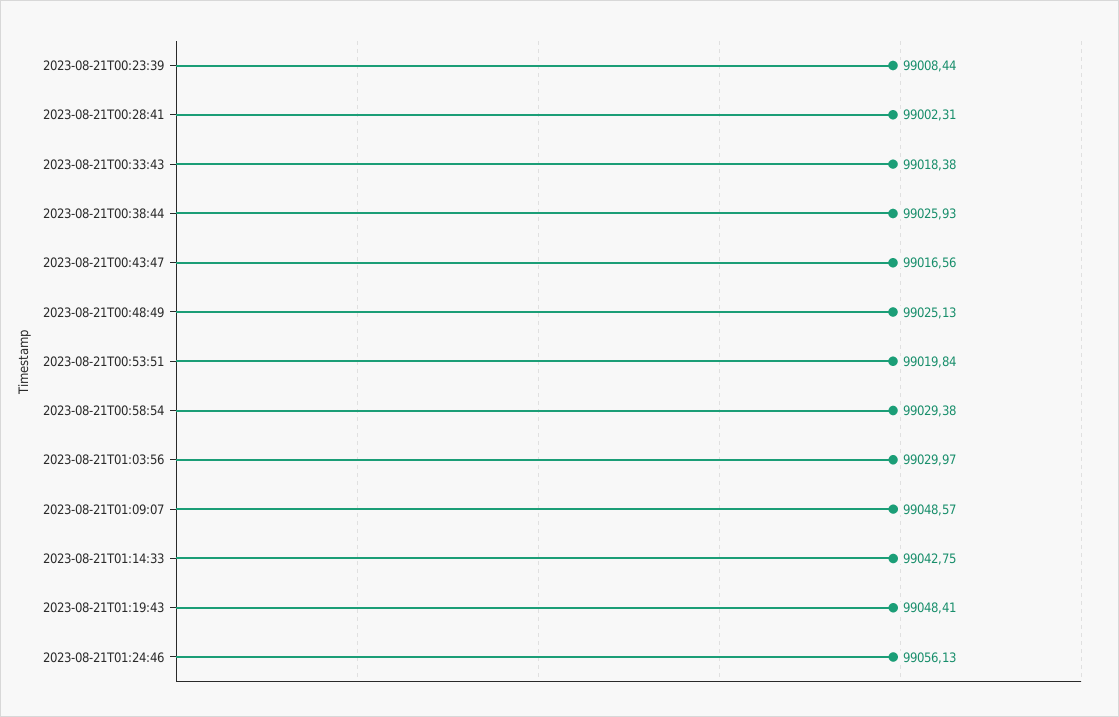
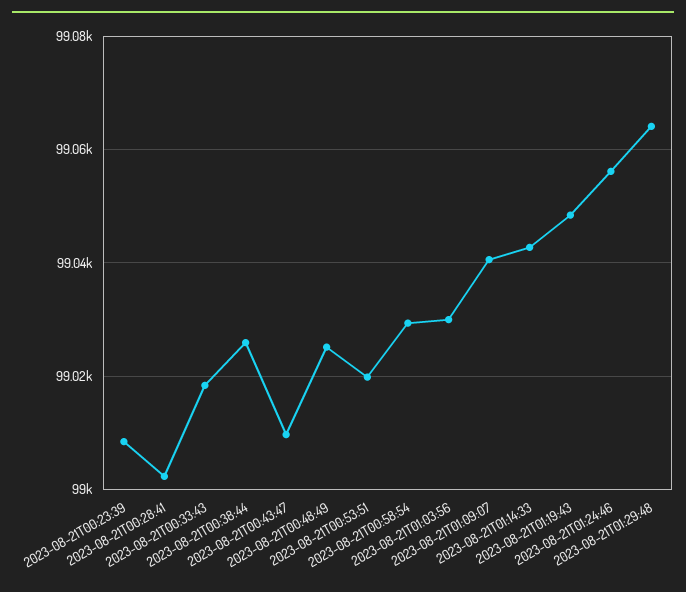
2023-08-21T00:43:47: 99016.56 -> 99010
2023-08-21T01:09:07: 99048.57 -> 99040
2023-08-21T01:29:48: none -> 99064

